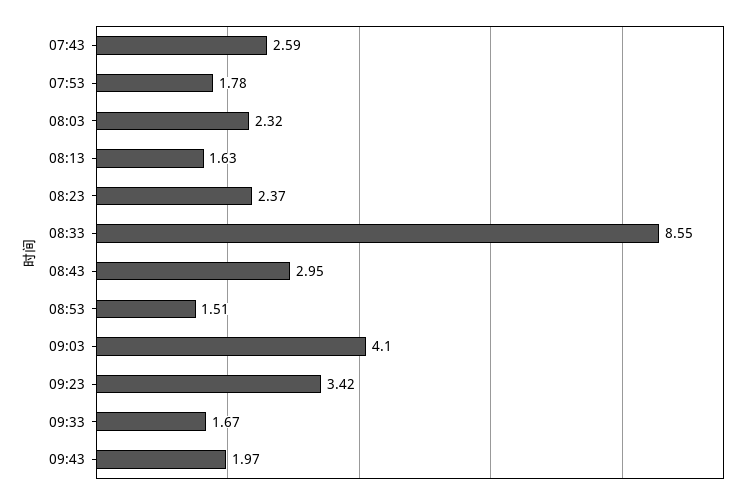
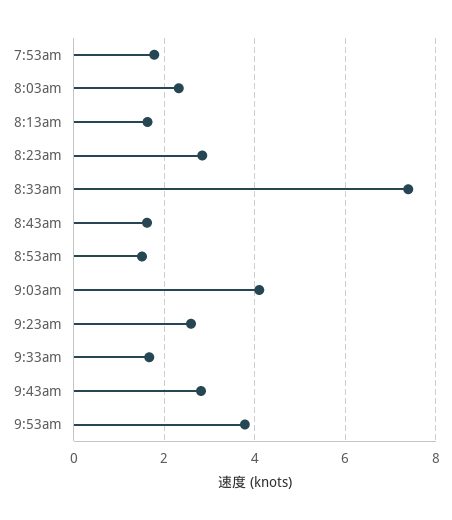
07:43: 2.59 -> none
08:23: 2.37 -> 2.8
08:33: 8.55 -> 7.4
08:43: 2.95 -> 1.6
09:23: 3.42 -> 2.6
09:43: 1.97 -> 2.8
9:53am: none -> 3.8

